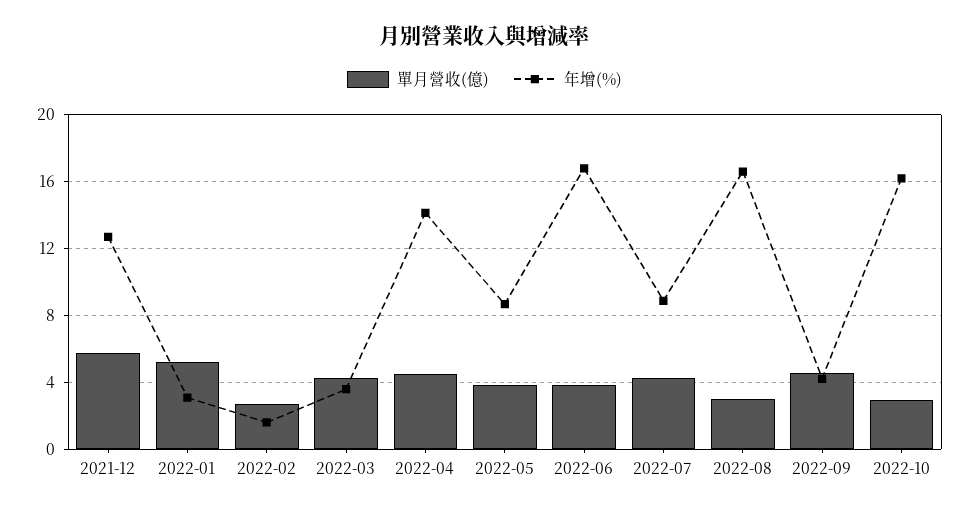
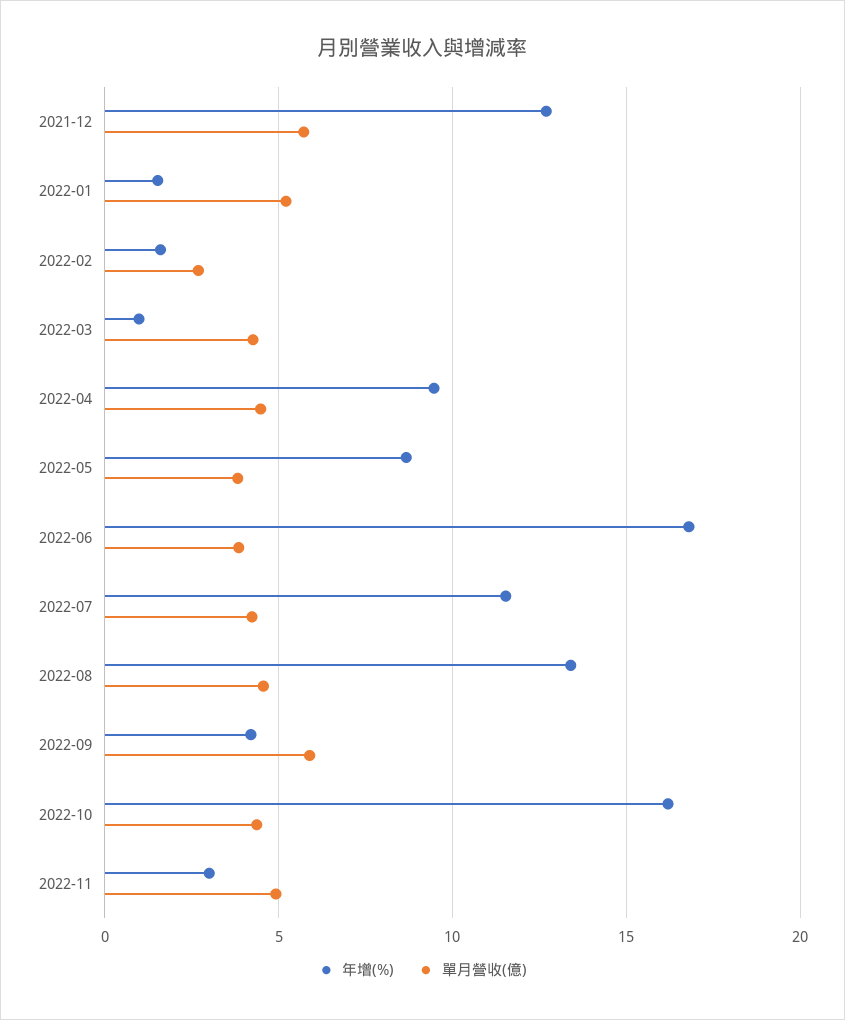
年增(%), 2022-01: 3 -> 1.5
年增(%), 2022-03: 3.5 -> 1
年增(%), 2022-04: 14 -> 9.5
年增(%), 2022-07: 9 -> 11.5
單月營收(億), 2022-08: 3 -> 4.5
年增(%), 2022-08: 16.5 -> 13.5
單月營收(億), 2022-09: 4.5 -> 6
單月營收(億), 2022-10: 3 -> 4.5
年增(%), 2022-11: none -> 3
單月營收(億), 2022-11: none -> 5

